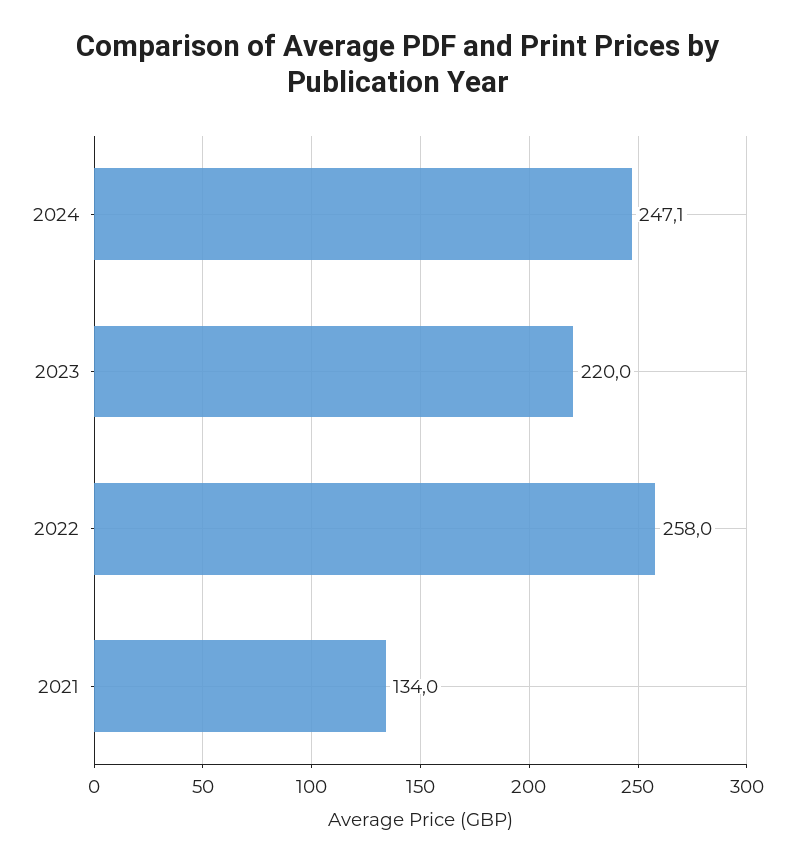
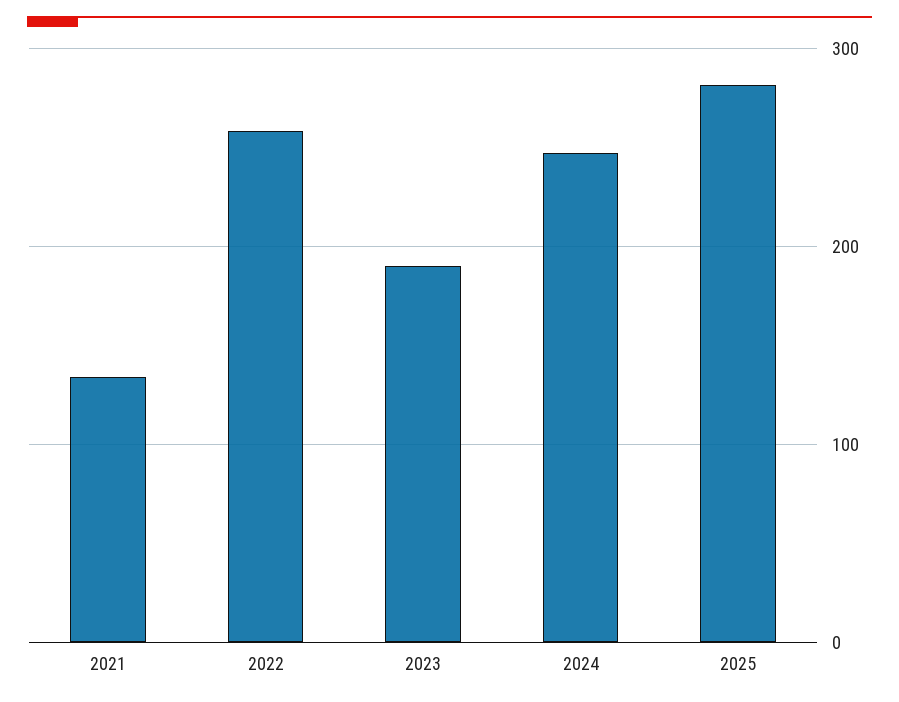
2023: 220 -> 190
2025: none -> 280

